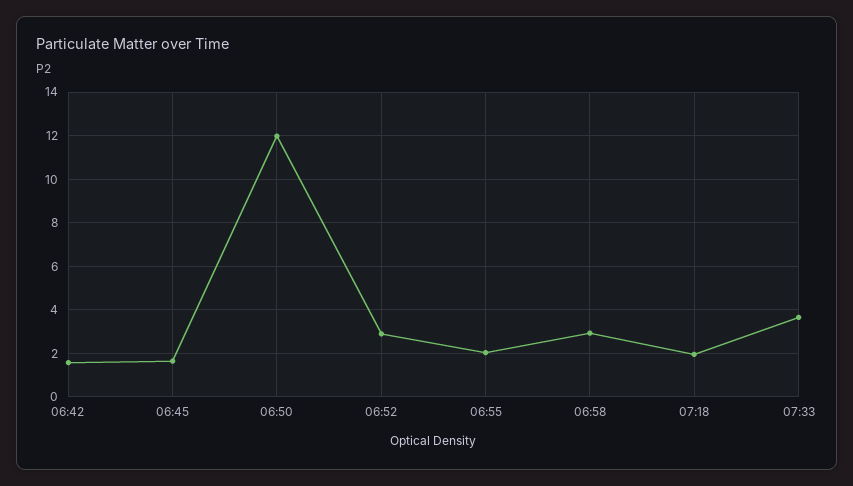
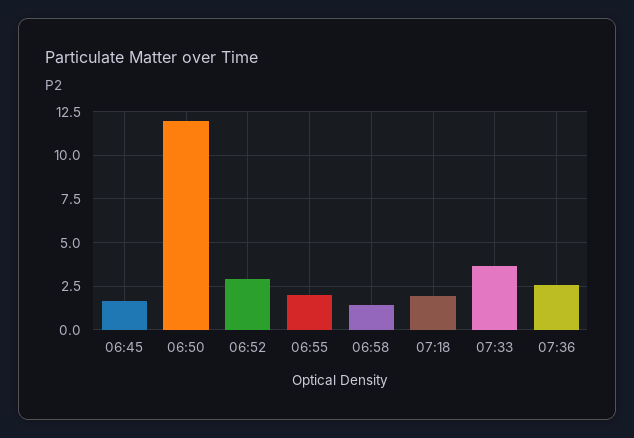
06:42: 1.5 -> none
06:58: 3 -> 1.5
07:36: none -> 2.5

